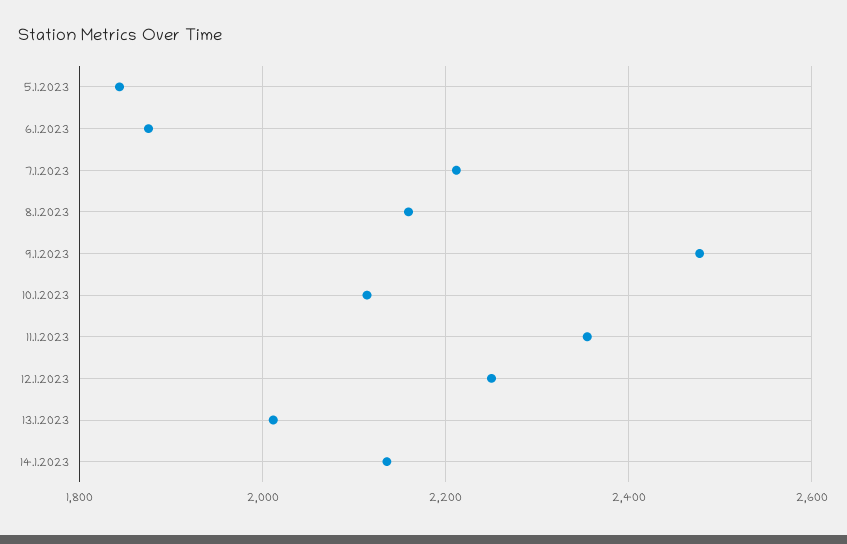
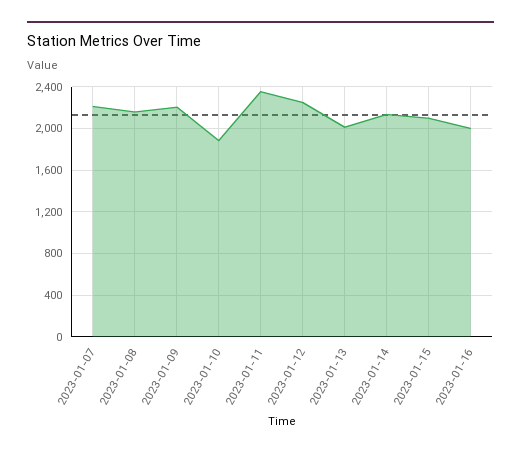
5.1.2023: 1840 -> none
6.1.2023: 1880 -> none
9.1.2023: 2480 -> 2200
10.1.2023: 2120 -> 1900
2023-01-15: none -> 2100
2023-01-16: none -> 2000

